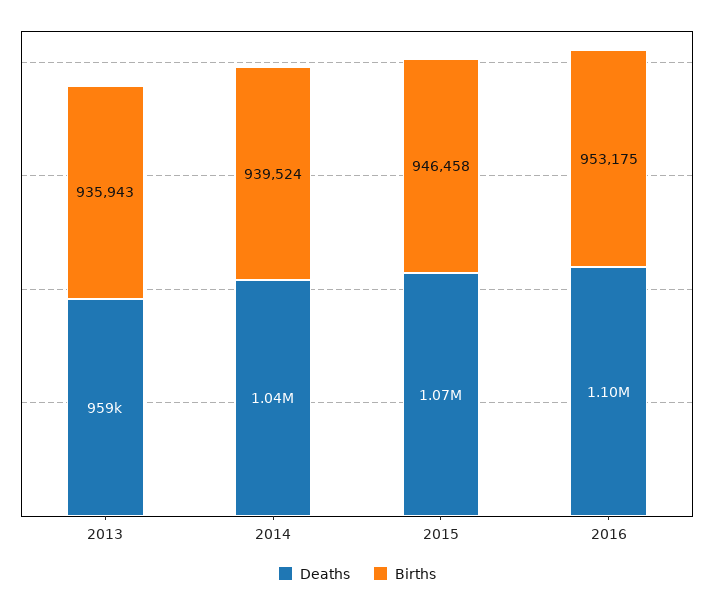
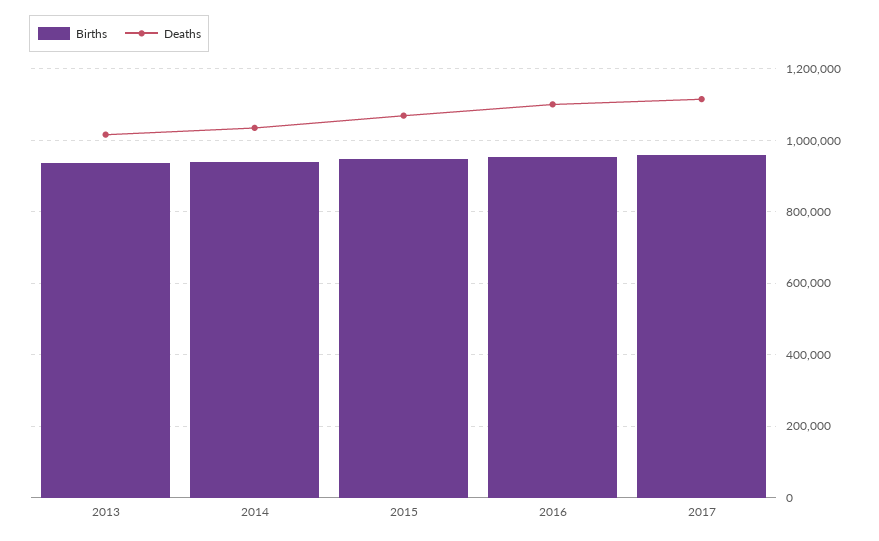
Deaths, 2013: 959000 -> 1020000
Births, 2017: none -> 960000
Deaths, 2017: none -> 1120000

